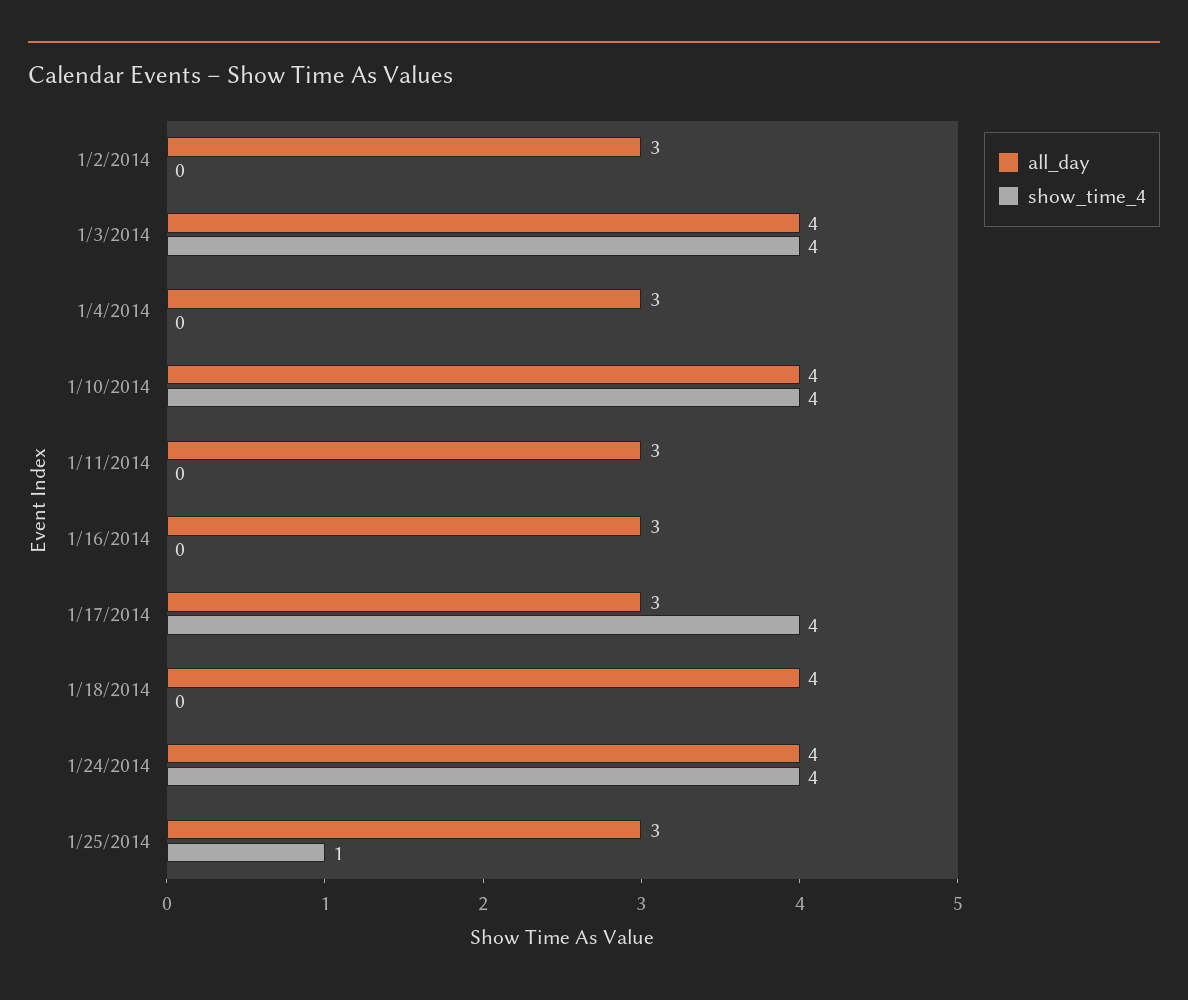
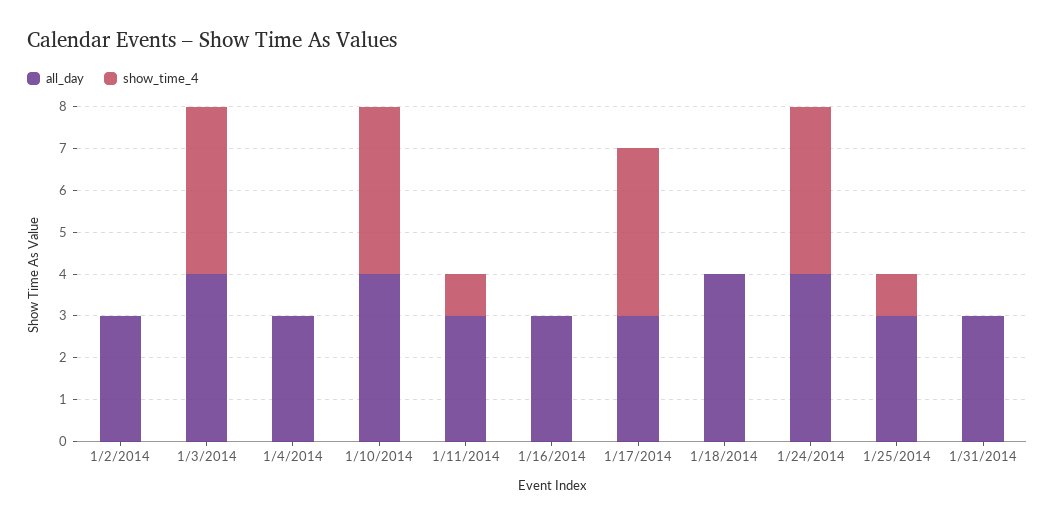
show_time_4, 1/11/2014: 0 -> 1
all_day, 1/31/2014: none -> 3
show_time_4, 1/31/2014: none -> 0

